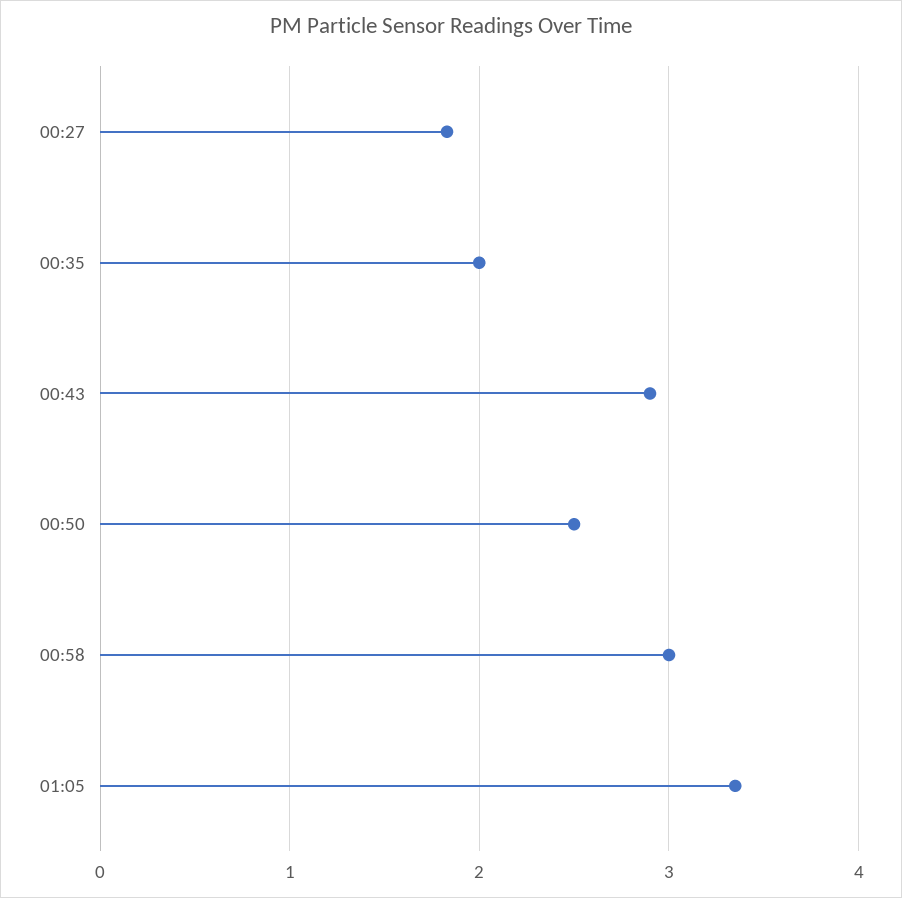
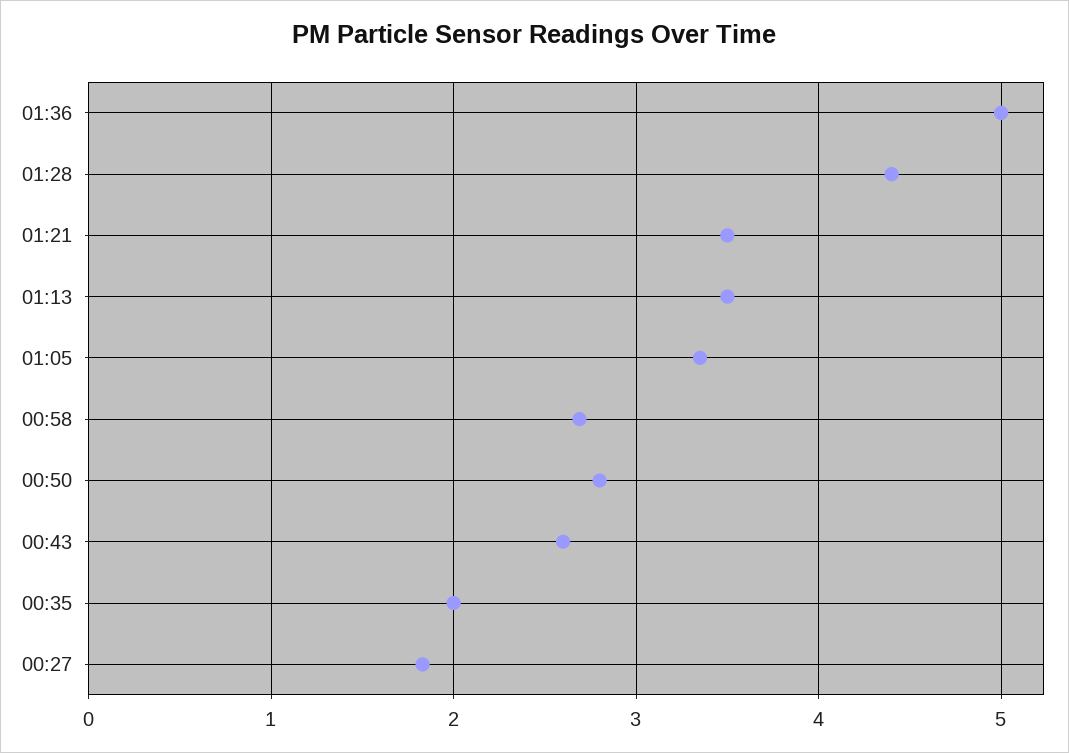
00:43: 2.9 -> 2.6
00:50: 2.5 -> 2.8
00:58: 3 -> 2.7
01:36: none -> 5
01:28: none -> 4.4
01:21: none -> 3.5
01:13: none -> 3.5

